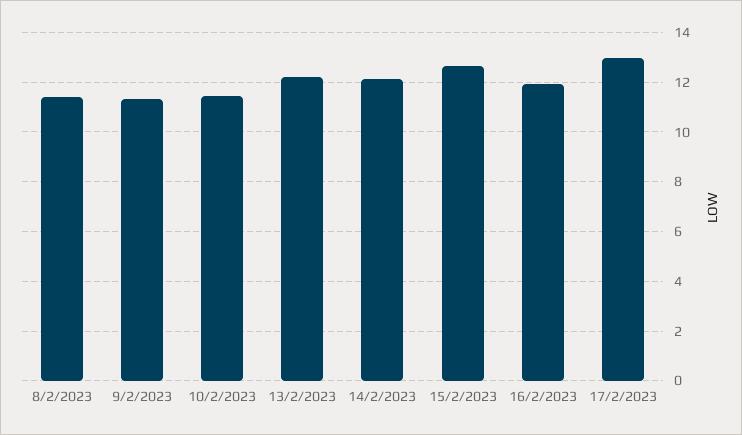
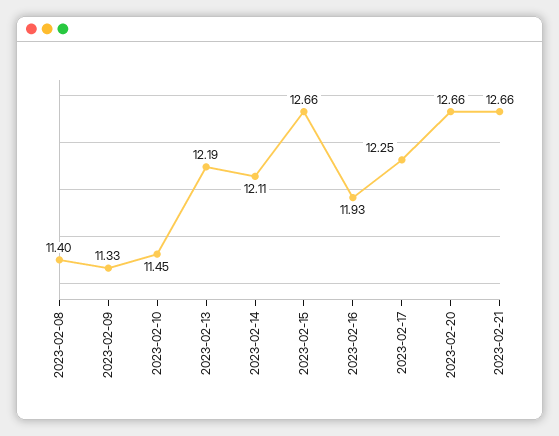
17/2/2023: 13 -> 12.25
2023-02-20: none -> 12.66
2023-02-21: none -> 12.66

